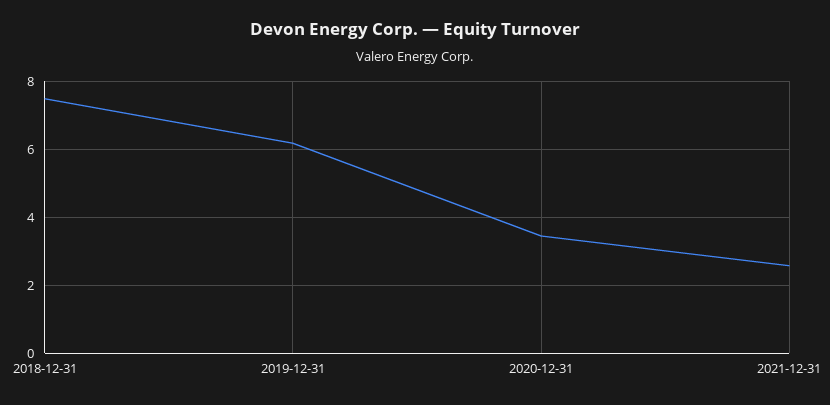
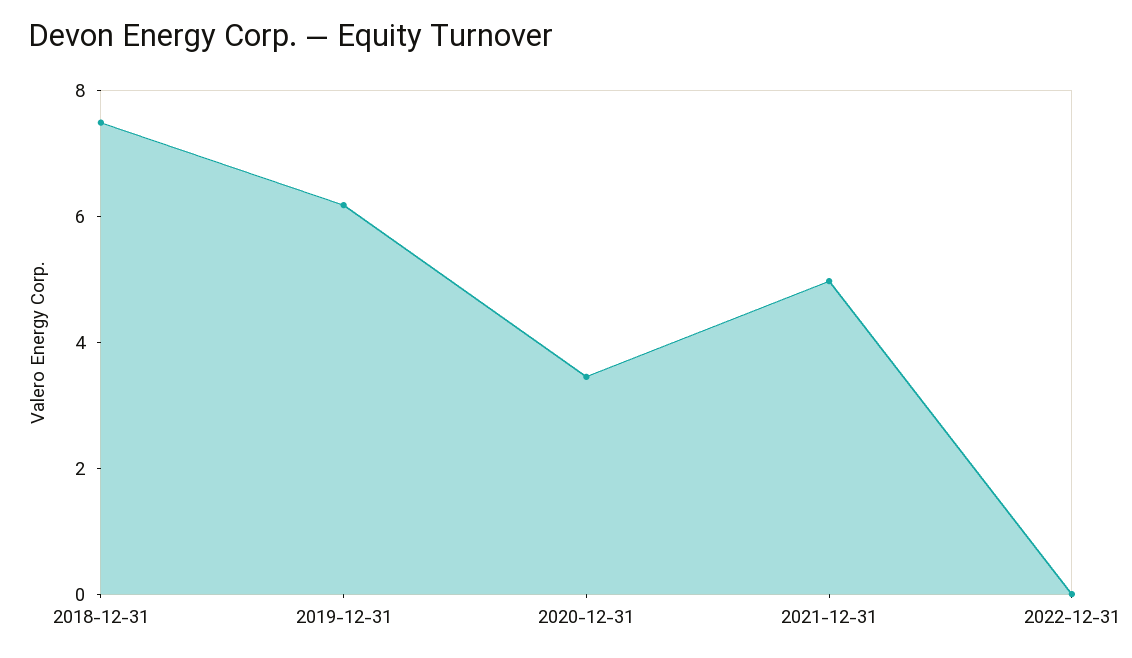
2021-12-31: 2.6 -> 5
2022-12-31: none -> 0

